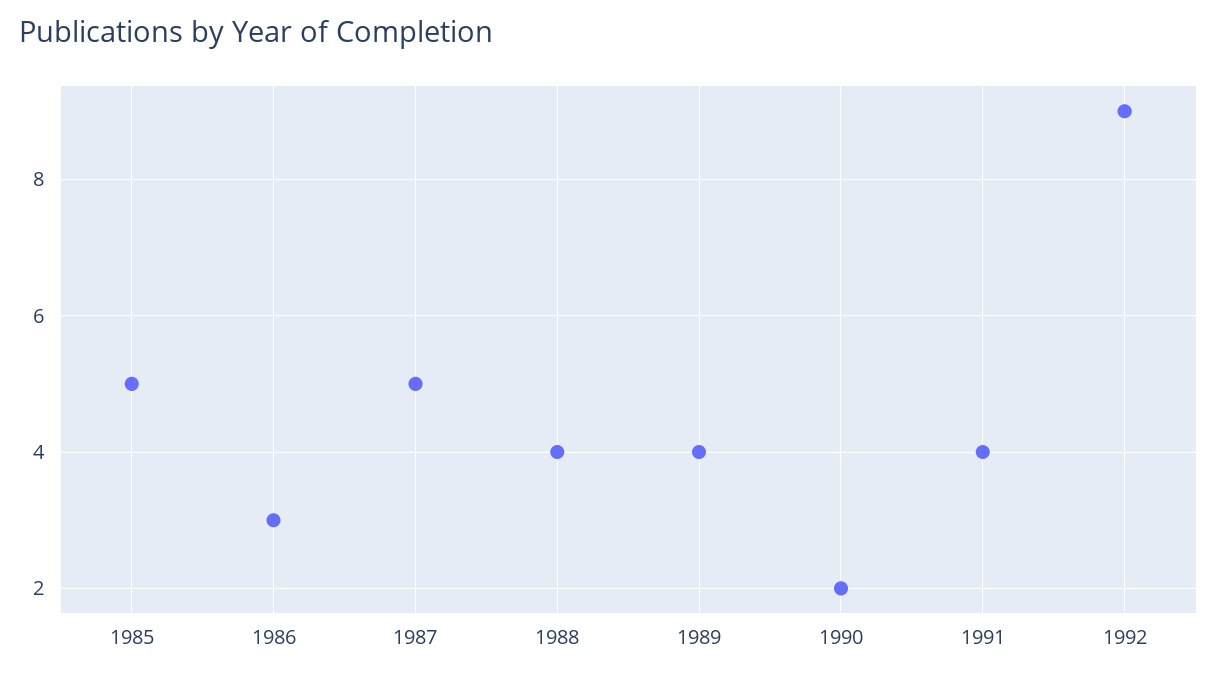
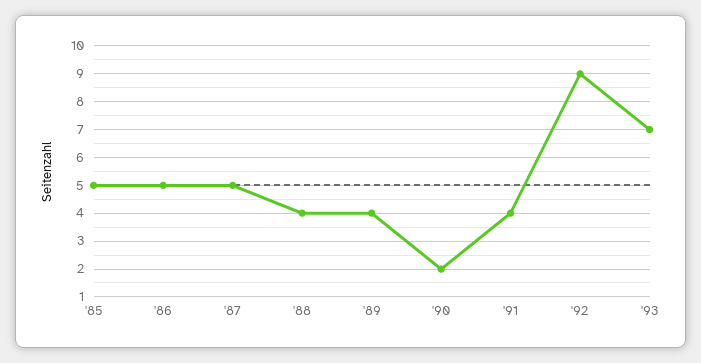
1986: 3 -> 5
'93: none -> 7

